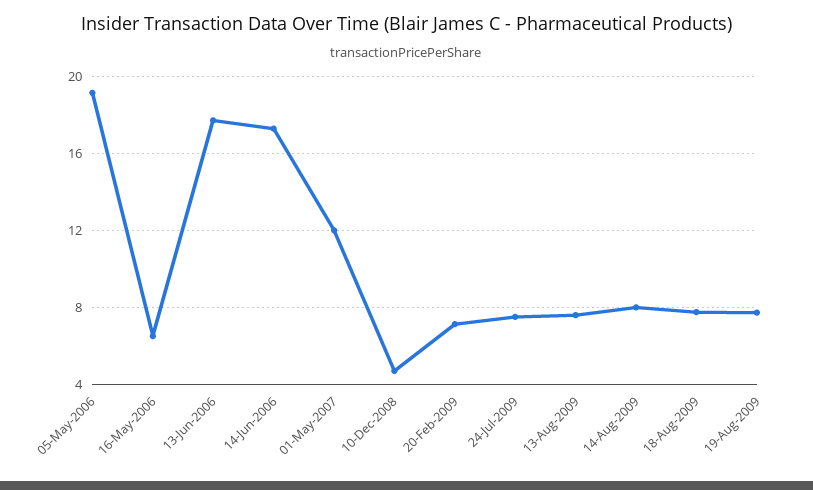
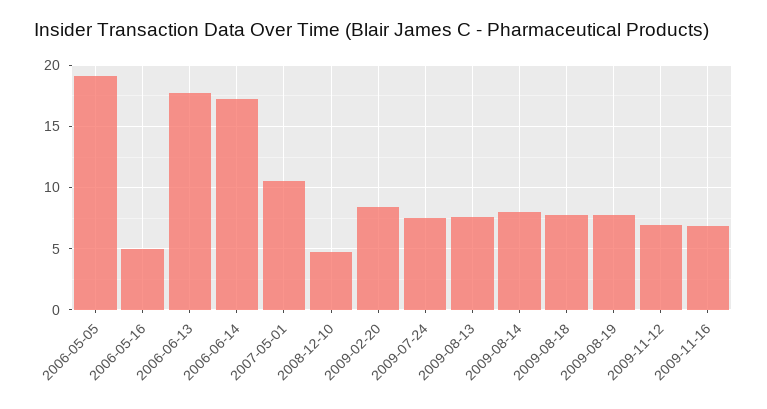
16-May-2006: 6.5 -> 5
01-May-2007: 12 -> 10.5
20-Feb-2009: 7 -> 8.5
2009-11-12: none -> 7
2009-11-16: none -> 7

